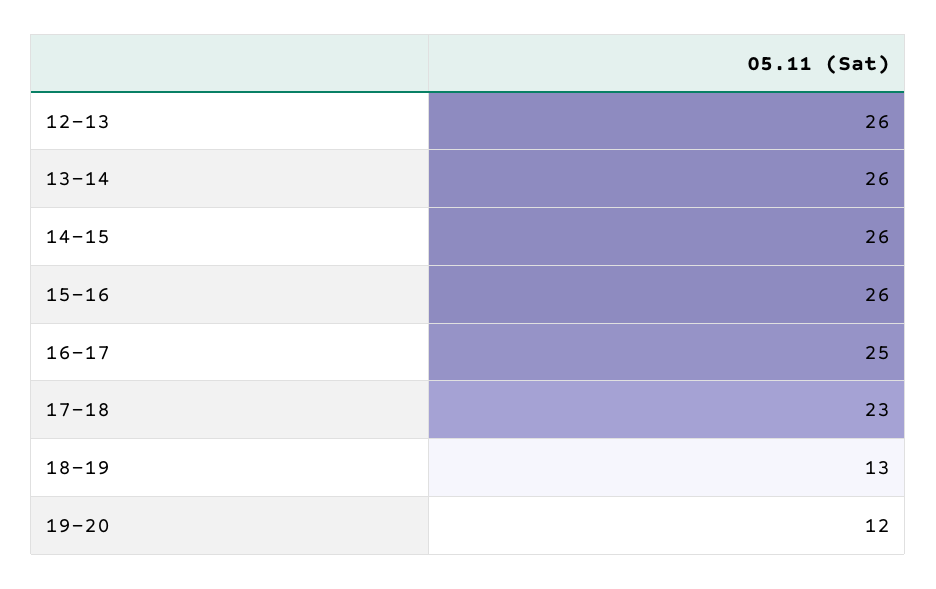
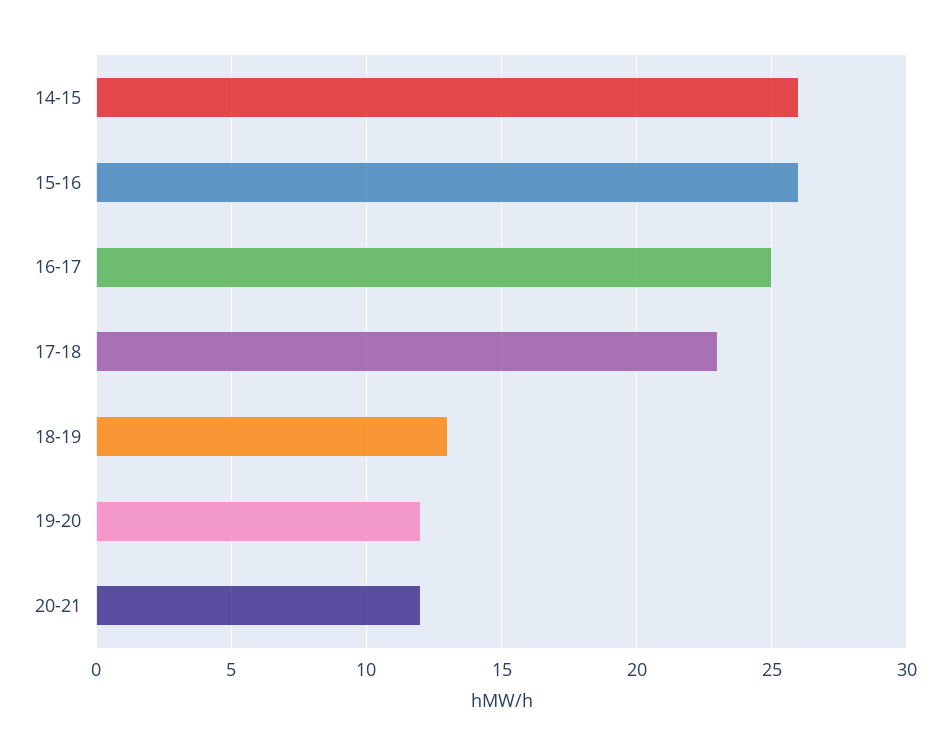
12-13: 26 -> none
13-14: 26 -> none
20-21: none -> 12

